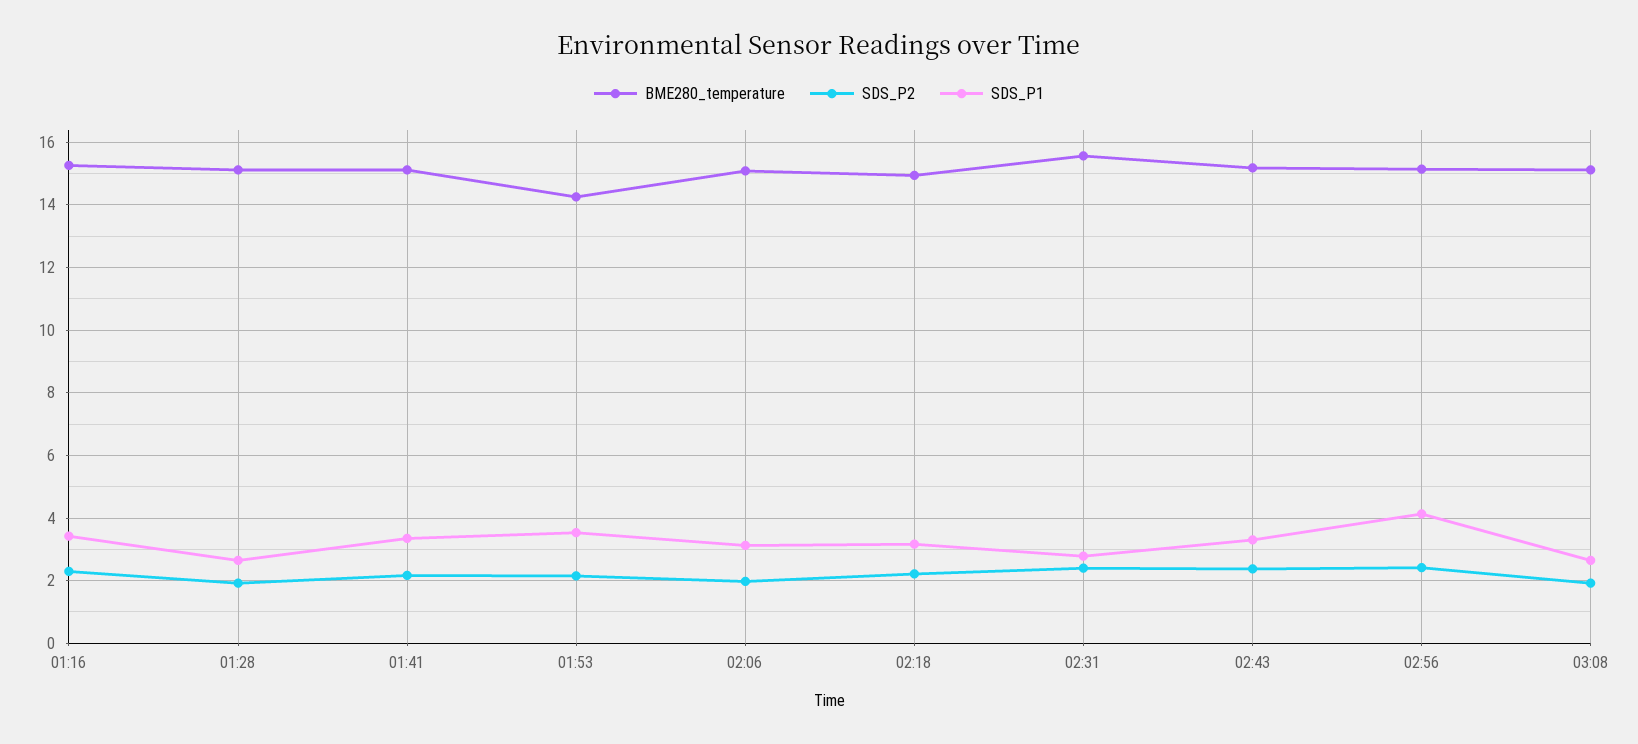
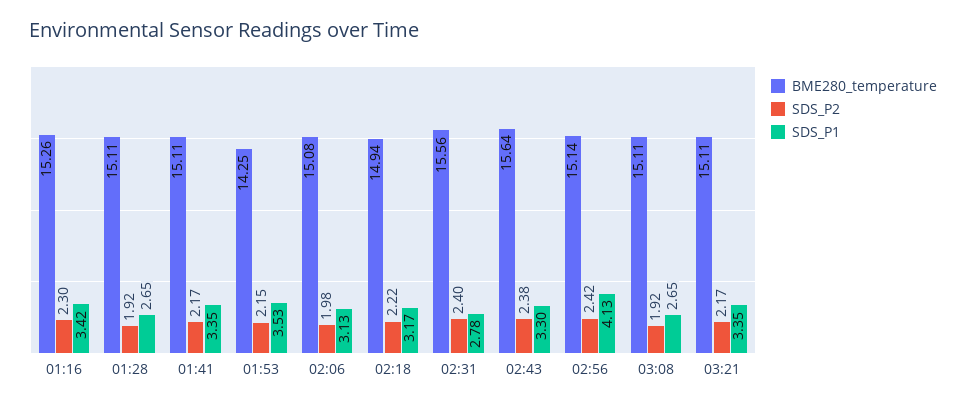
BME280_temperature, 02:43: 15.2 -> 15.64
BME280_temperature, 03:21: none -> 15.11
SDS_P2, 03:21: none -> 2.17
SDS_P1, 03:21: none -> 3.35

